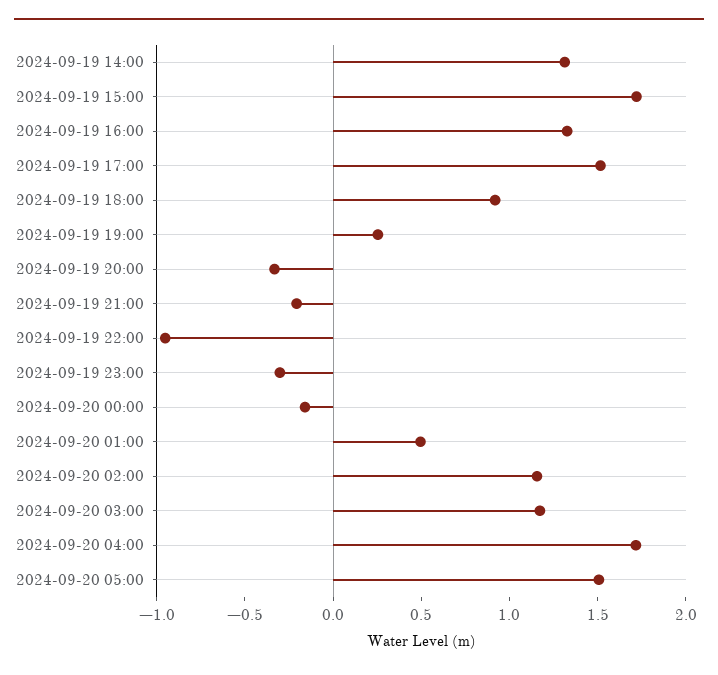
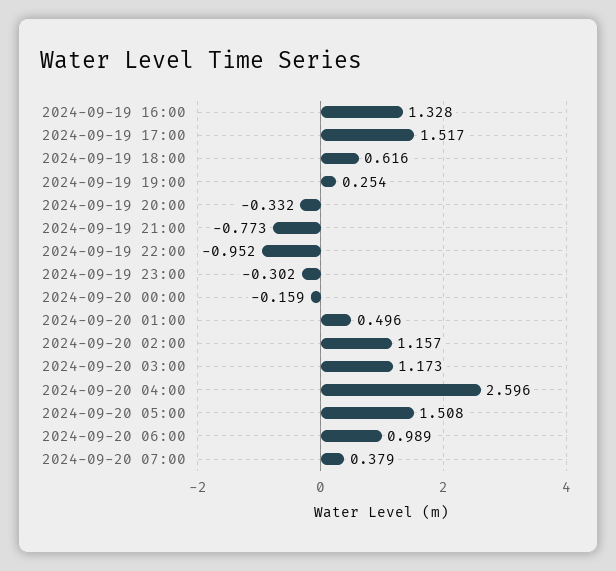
2024-09-19 14:00: 1.3 -> none
2024-09-19 15:00: 1.7 -> none
2024-09-19 18:00: 0.9 -> 0.616
2024-09-19 21:00: -0.2 -> -0.773
2024-09-20 04:00: 1.7 -> 2.596
2024-09-20 06:00: none -> 0.989
2024-09-20 07:00: none -> 0.379

